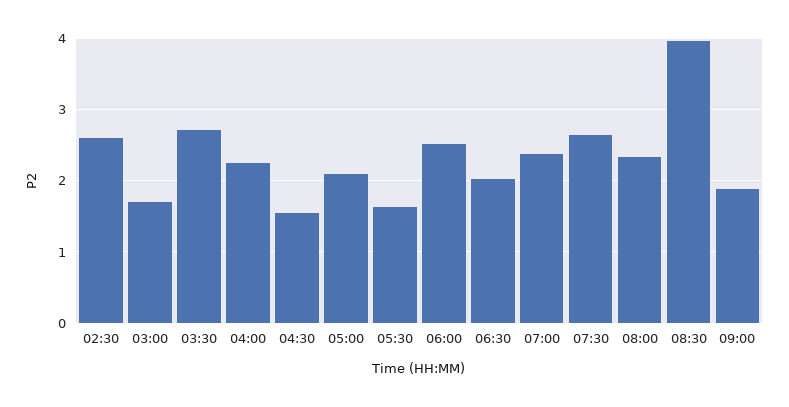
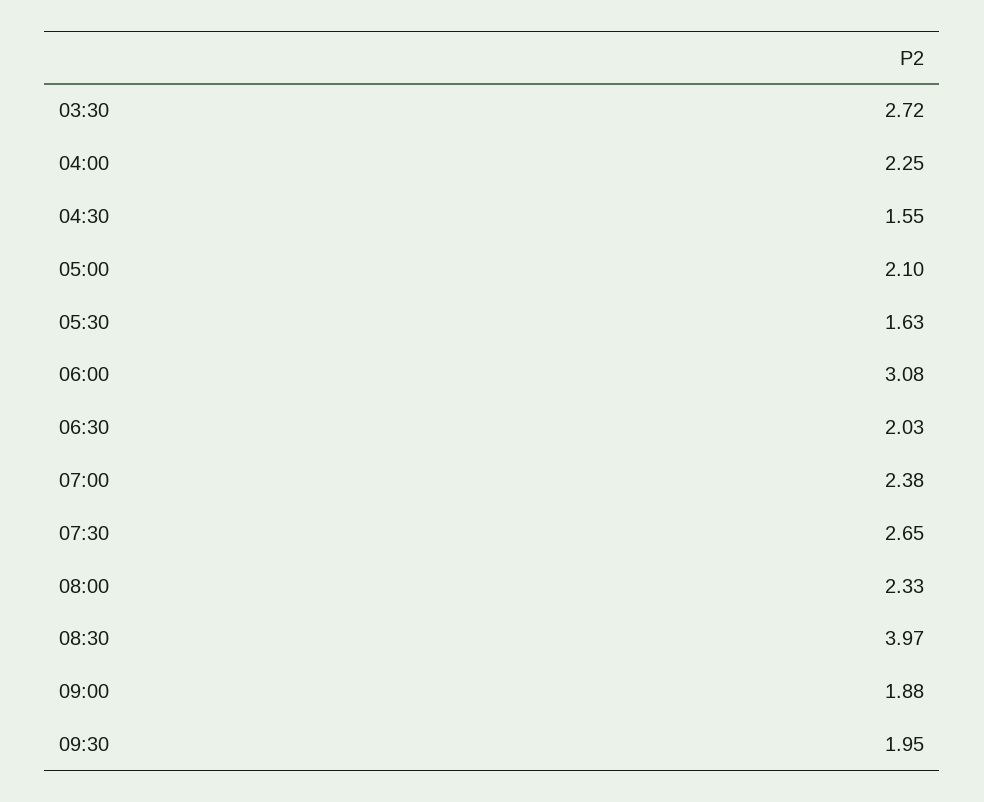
02:30: 2.6 -> none
03:00: 1.7 -> none
06:00: 2.5 -> 3.08
09:30: none -> 1.95

